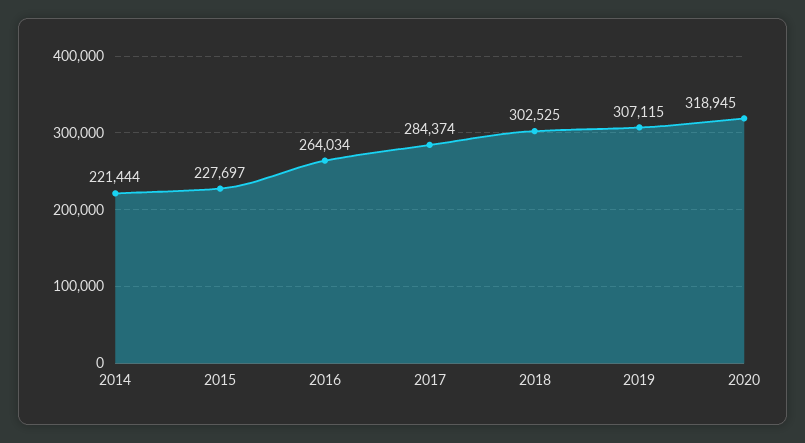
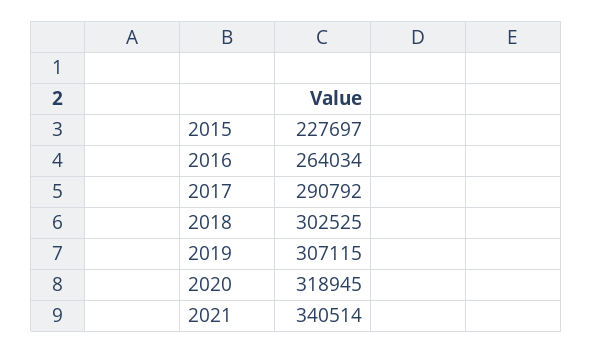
2014: 221444 -> none
2017: 284374 -> 290792
2021: none -> 340514

